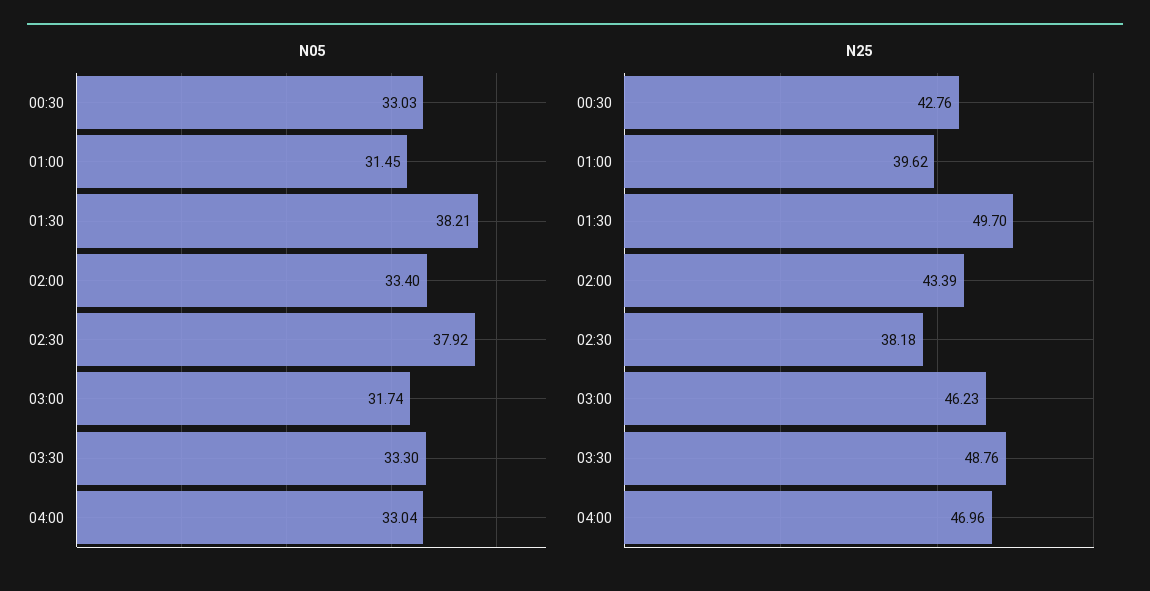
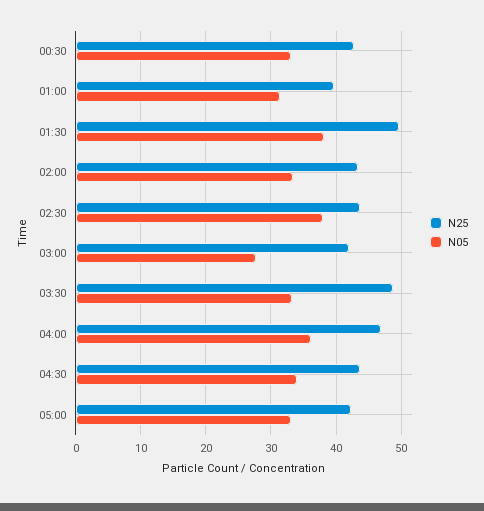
N05, 03:00: 31.74 -> 28
N05, 04:00: 33.04 -> 36
N25, 02:30: 38.18 -> 44
N25, 03:00: 46.23 -> 42
N25, 04:30: none -> 44
N05, 04:30: none -> 34
N25, 05:00: none -> 42
N05, 05:00: none -> 33

